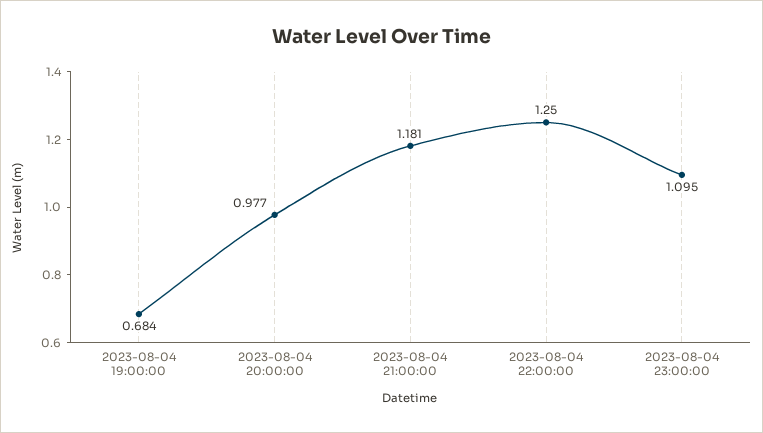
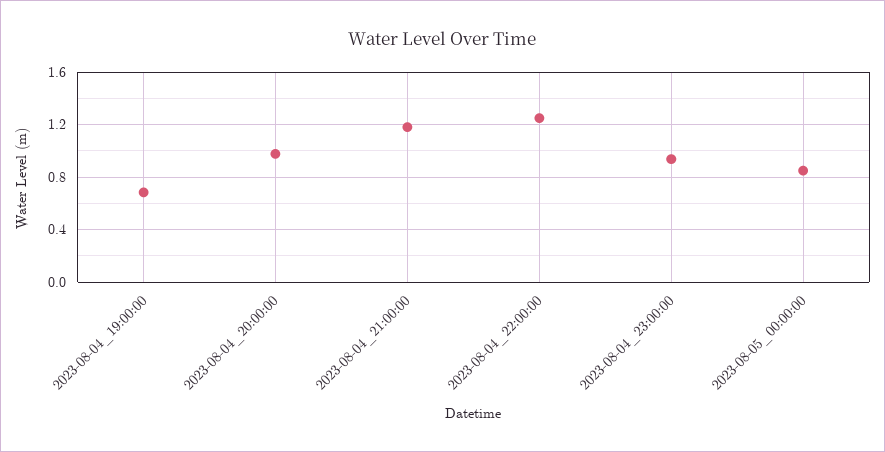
2023-08-04 23:00:00: 1.095 -> 0.95
2023-08-05_00:00:00: none -> 0.85

